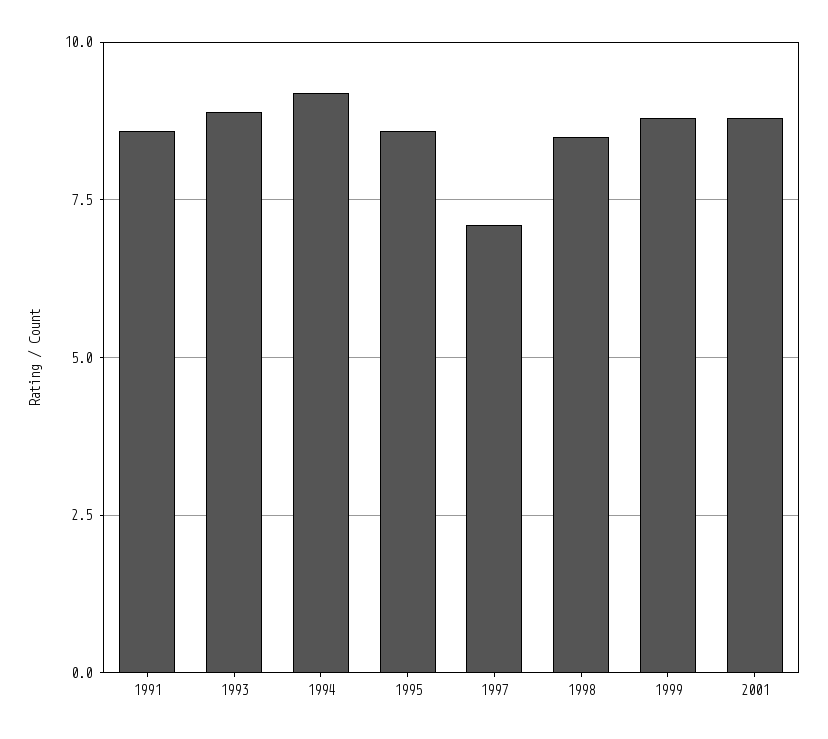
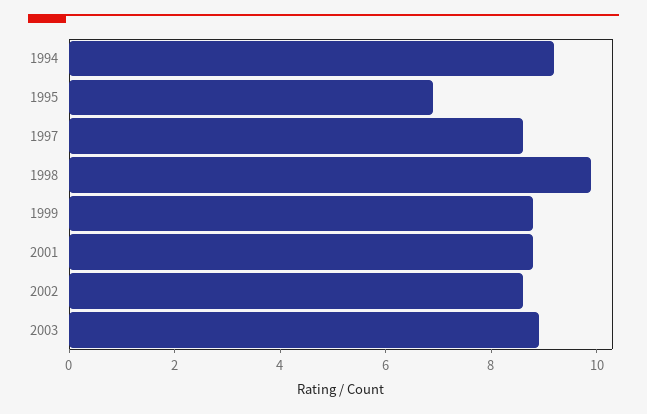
1991: 8.5 -> none
1993: 9 -> none
1995: 8.5 -> 7
1997: 7 -> 8.5
1998: 8.5 -> 10
2002: none -> 8.5
2003: none -> 9

